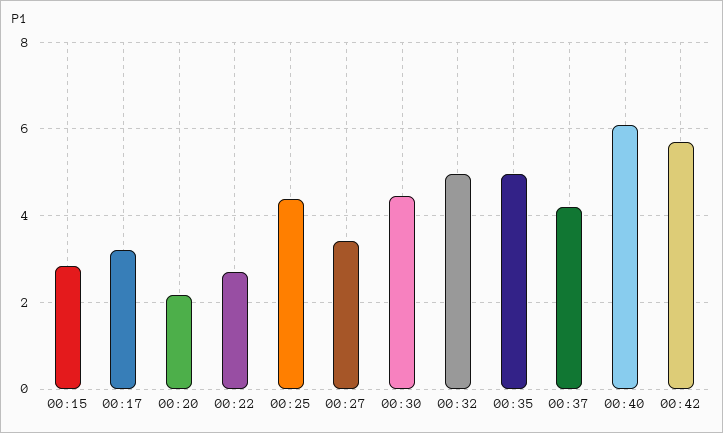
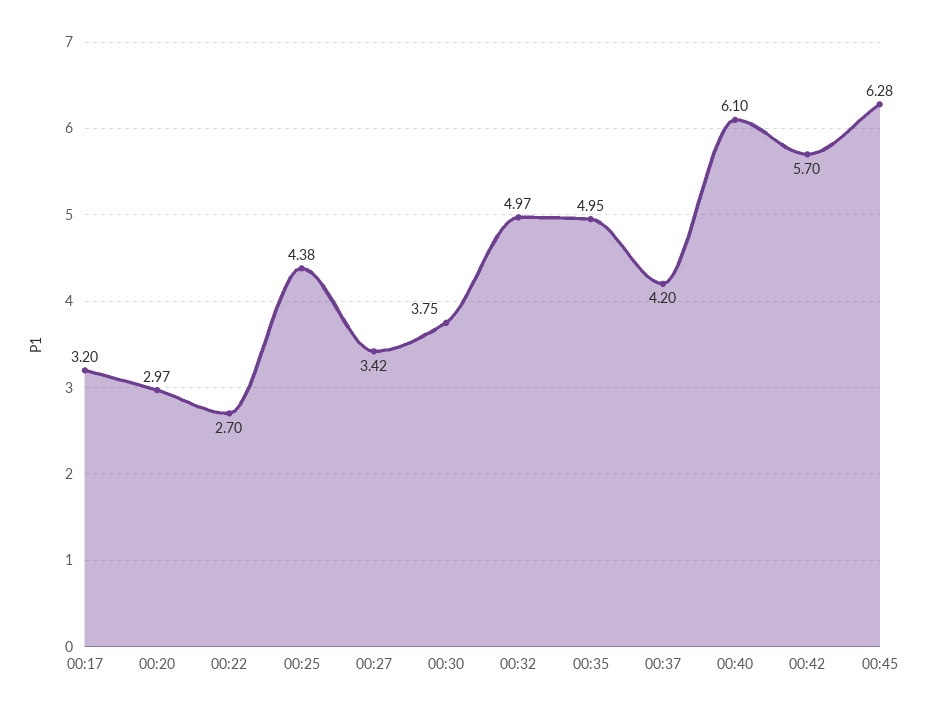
00:15: 2.8 -> none
00:20: 2.2 -> 2.97
00:30: 4.4 -> 3.75
00:45: none -> 6.28

